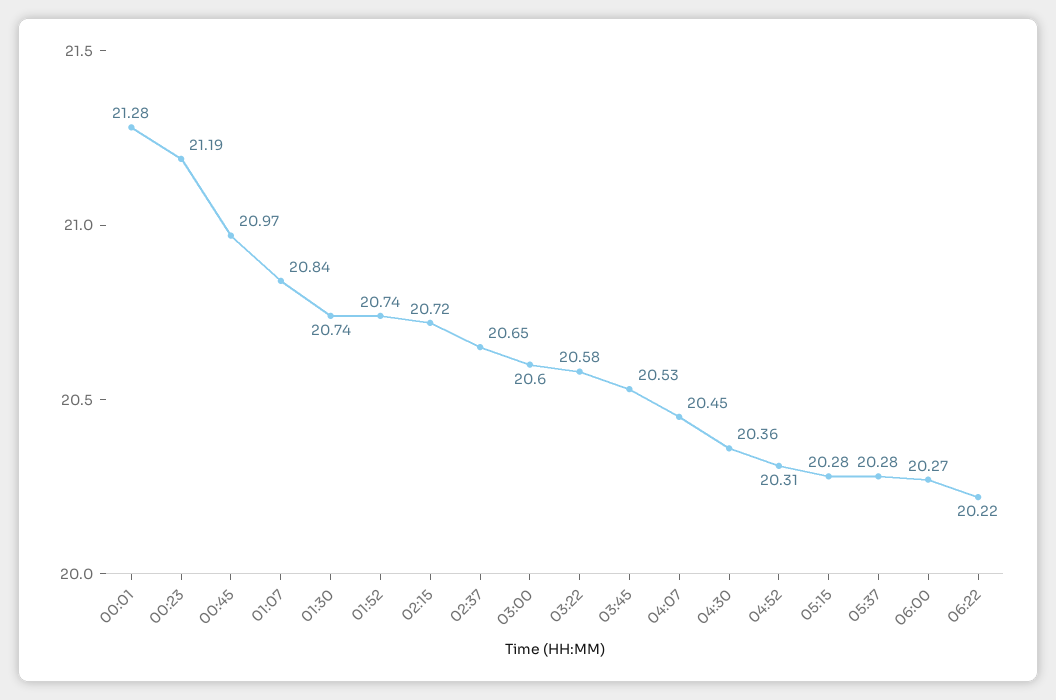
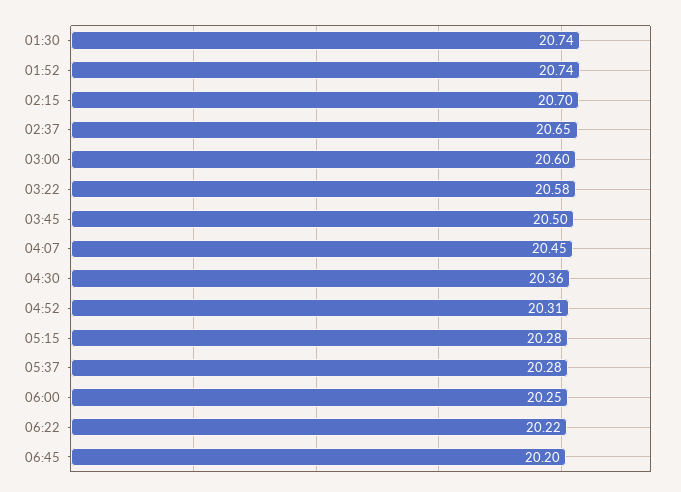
00:01: 21.28 -> none
00:23: 21.19 -> none
00:45: 20.97 -> none
01:07: 20.84 -> none
02:15: 20.72 -> 20.7
03:45: 20.53 -> 20.5
06:00: 20.27 -> 20.25
06:45: none -> 20.2

